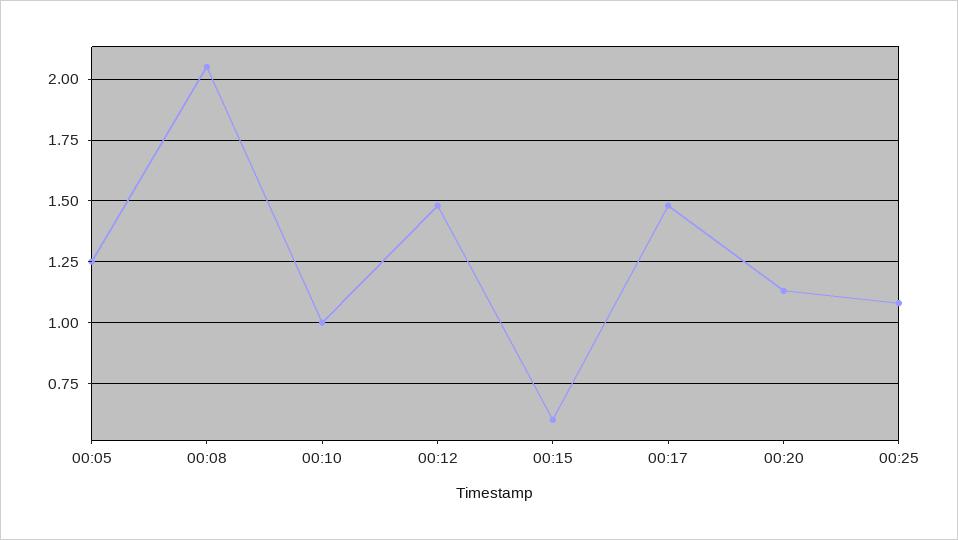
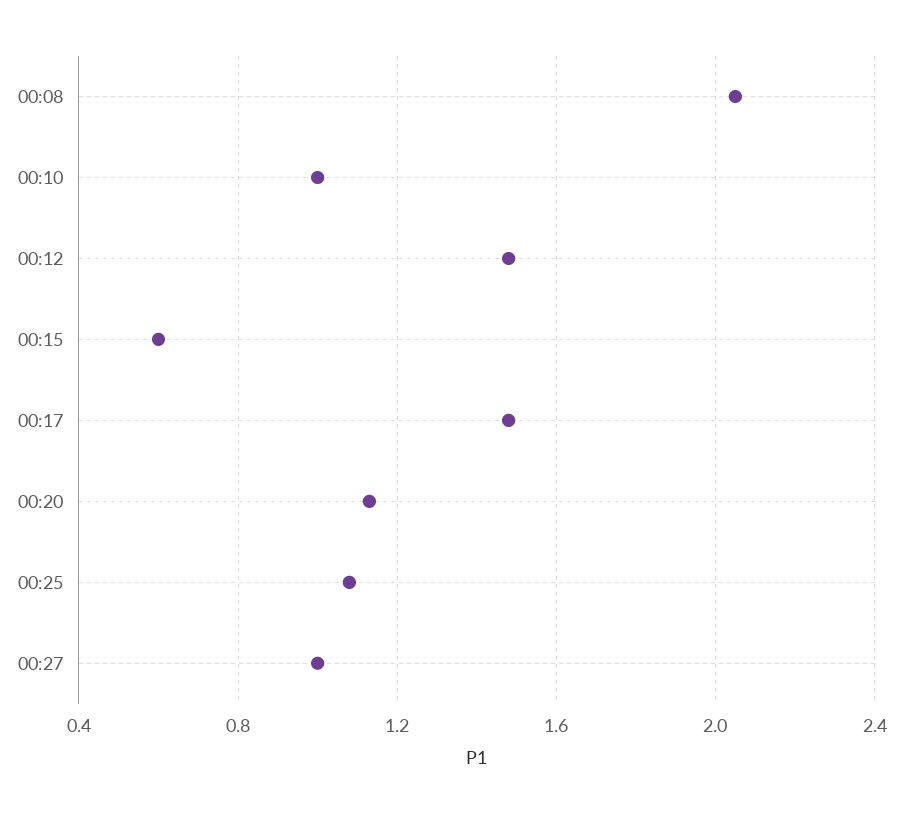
00:05: 1.25 -> none
00:27: none -> 1

